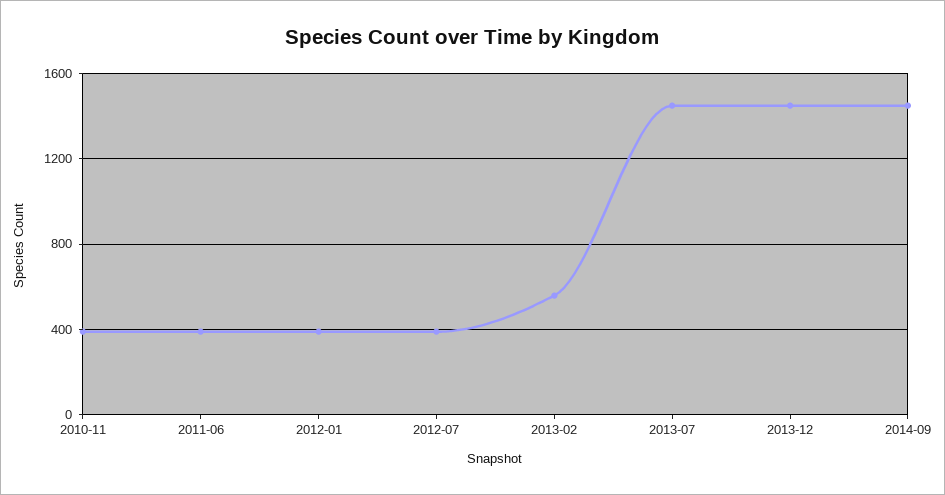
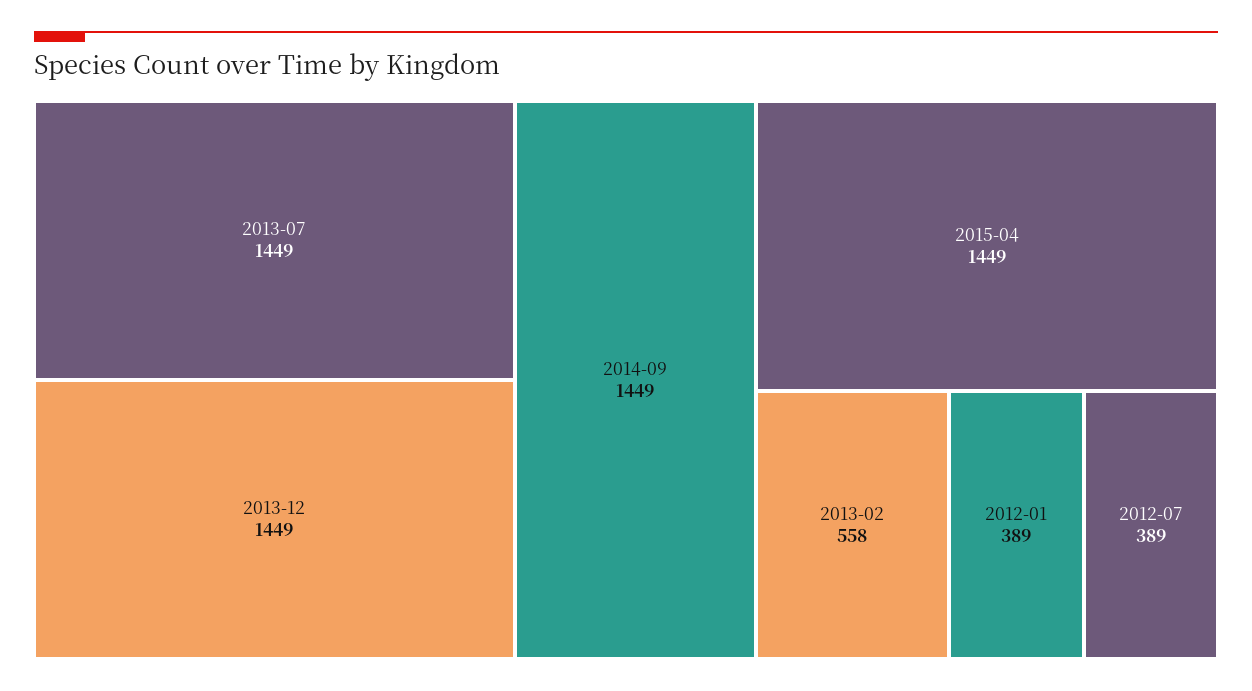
2010-11: 400 -> none
2011-06: 400 -> none
2015-04: none -> 1449

